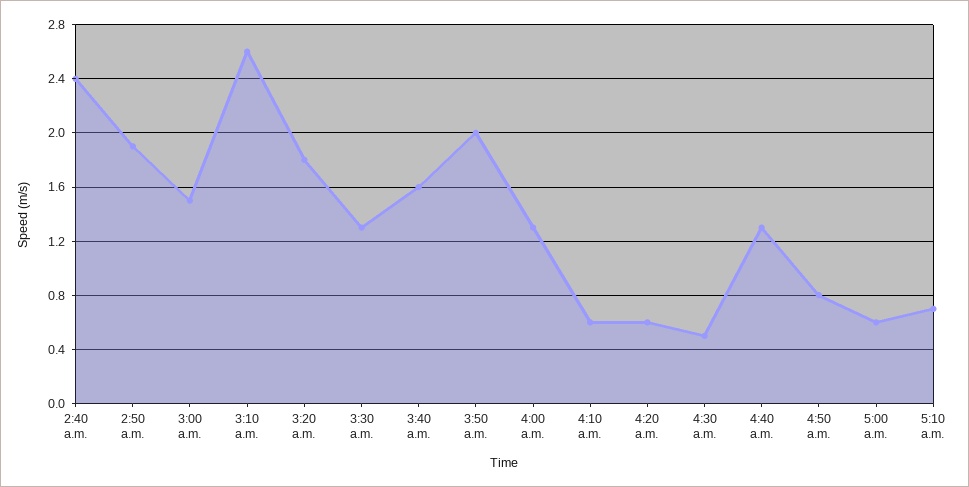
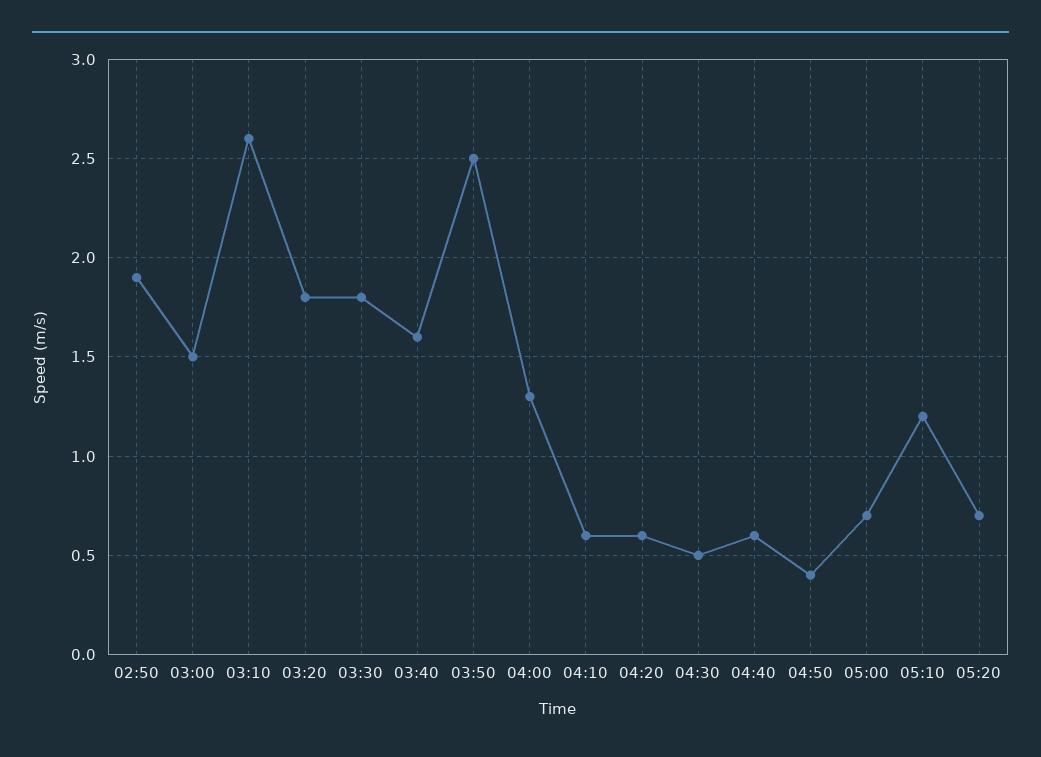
2:40 a.m.: 2.4 -> none
3:30 a.m.: 1.3 -> 1.8
3:50 a.m.: 2 -> 2.5
4:40 a.m.: 1.3 -> 0.6
4:50 a.m.: 0.8 -> 0.4
5:00 a.m.: 0.6 -> 0.7
5:10 a.m.: 0.7 -> 1.2
05:20: none -> 0.7

